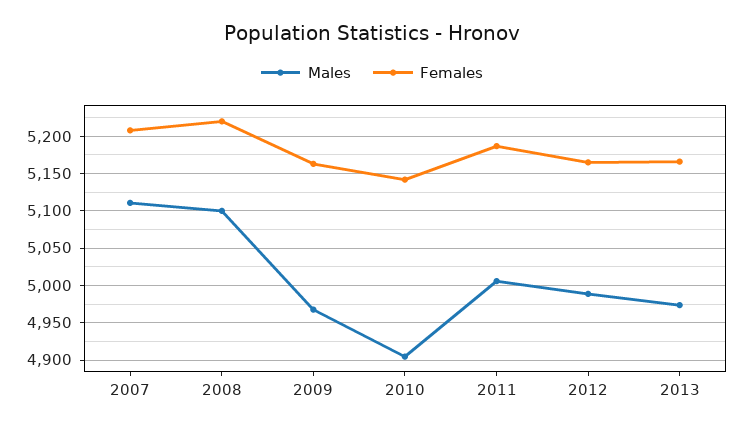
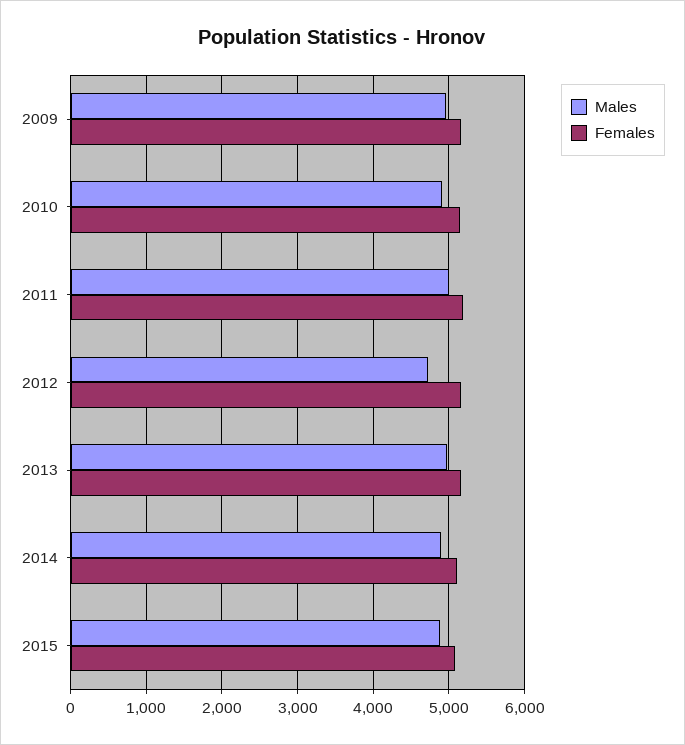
Males, 2007: 5110 -> none
Females, 2007: 5210 -> none
Males, 2008: 5100 -> none
Females, 2008: 5220 -> none
Males, 2012: 4990 -> 4700
Males, 2014: none -> 4900
Females, 2014: none -> 5100
Males, 2015: none -> 4900
Females, 2015: none -> 5100

